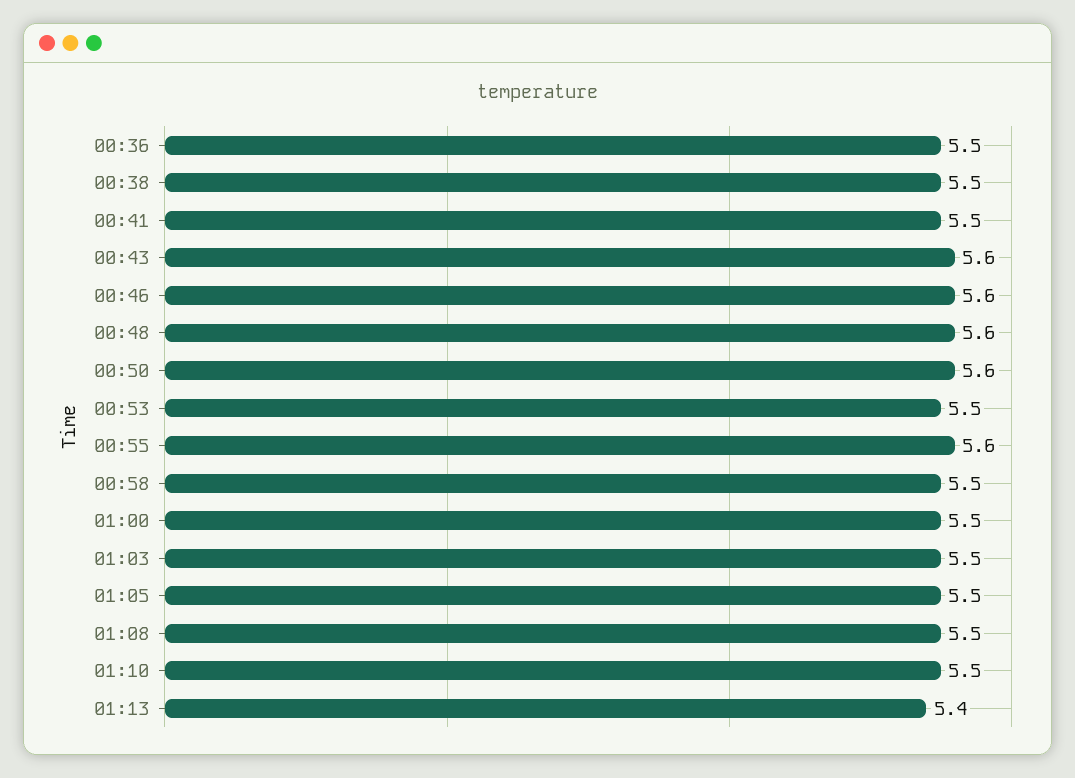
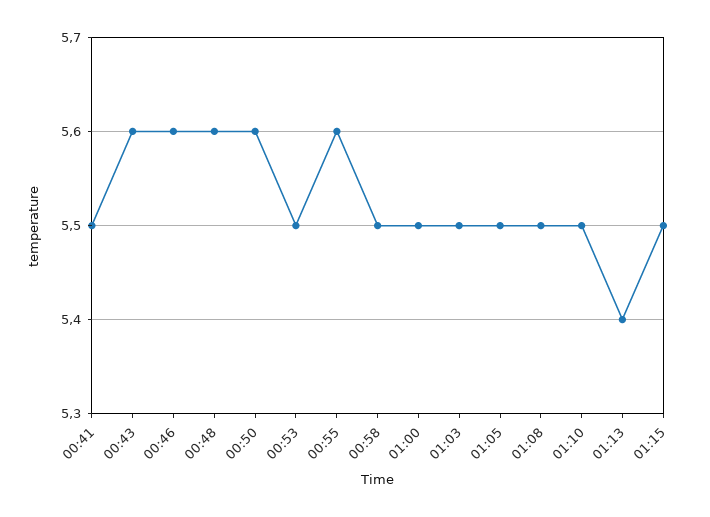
00:36: 5.5 -> none
00:38: 5.5 -> none
01:15: none -> 5.5

